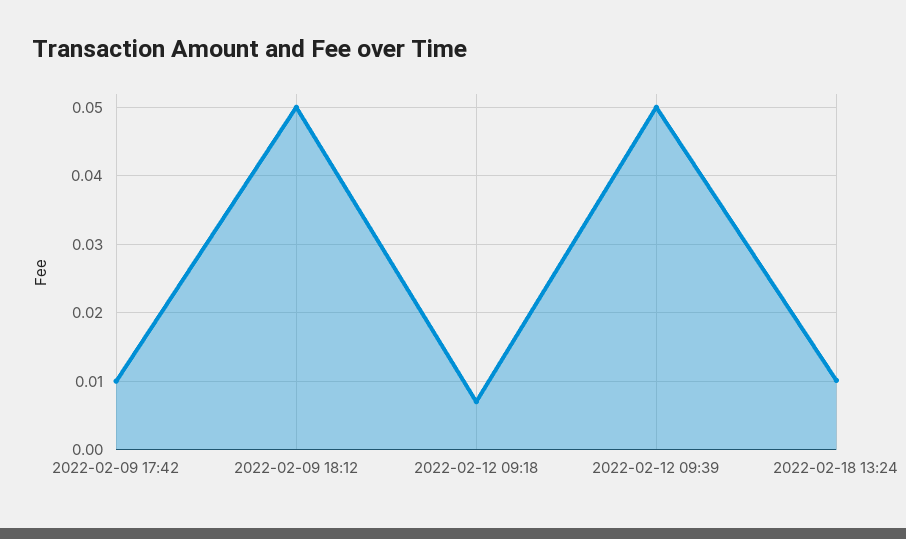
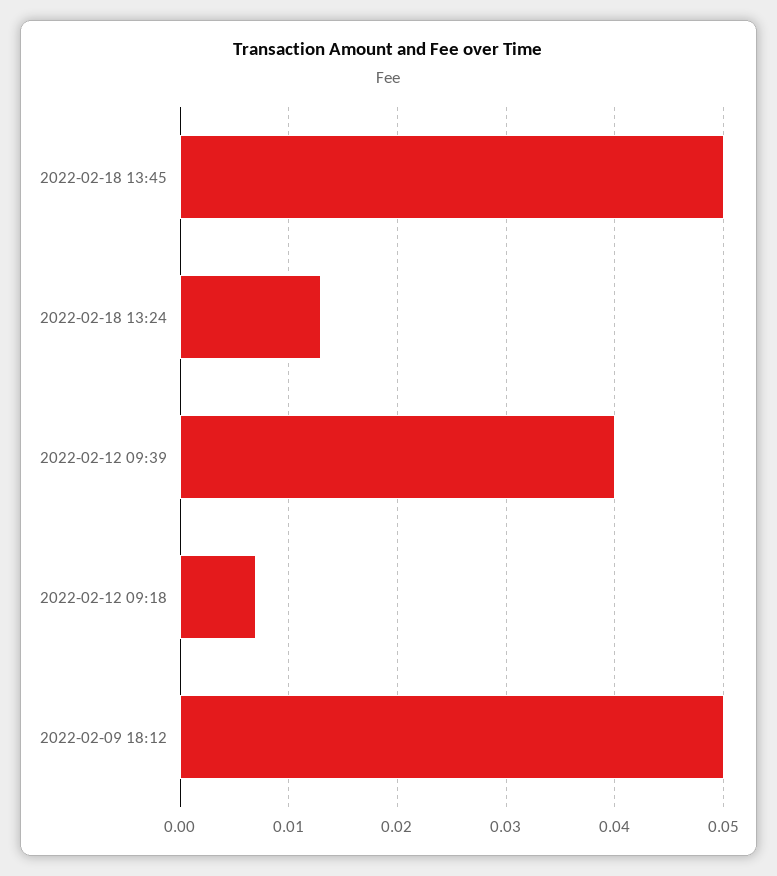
2022-02-09 17:42: 0.01 -> none
2022-02-12 09:39: 0.05 -> 0.04
2022-02-18 13:24: 0.01 -> 0.013
2022-02-18 13:45: none -> 0.05

